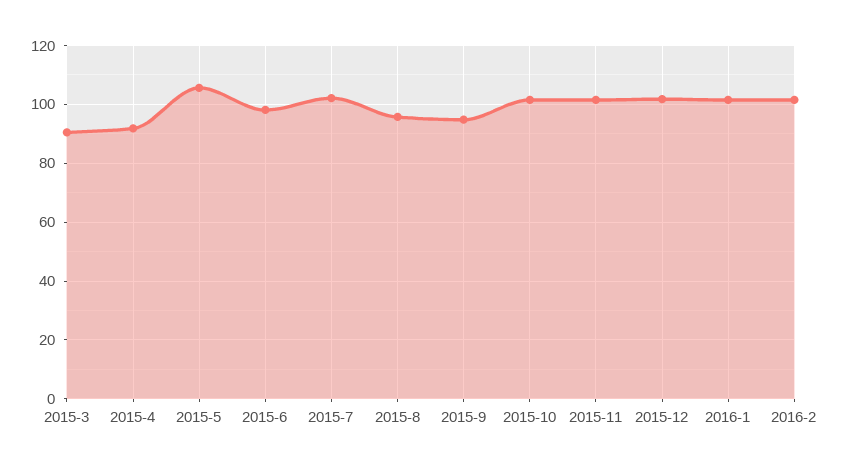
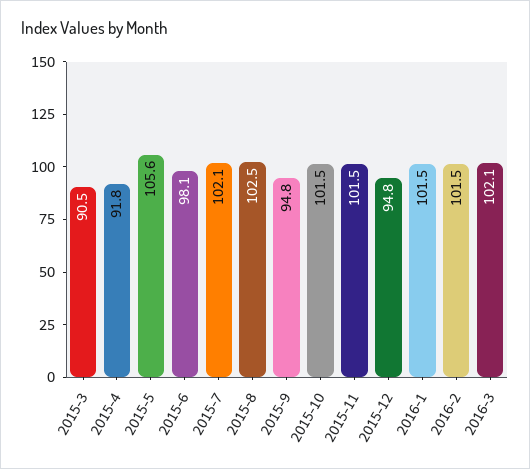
2015-8: 95 -> 102.5
2015-12: 102.5 -> 94.8
2016-3: none -> 102.1

